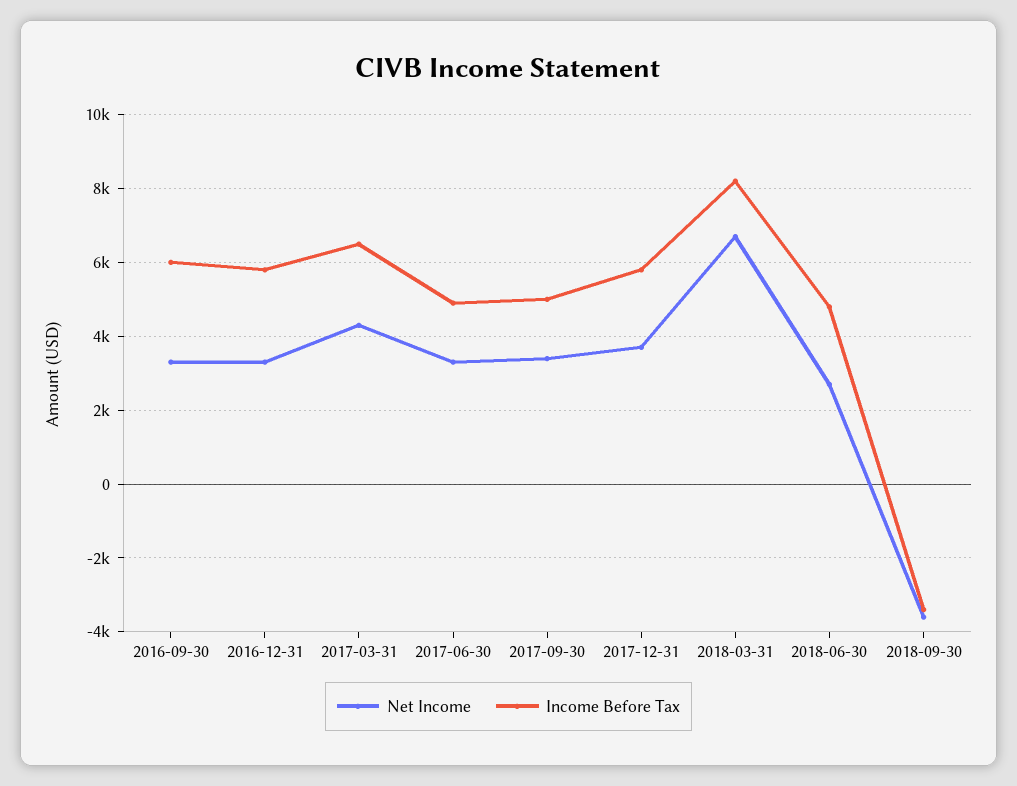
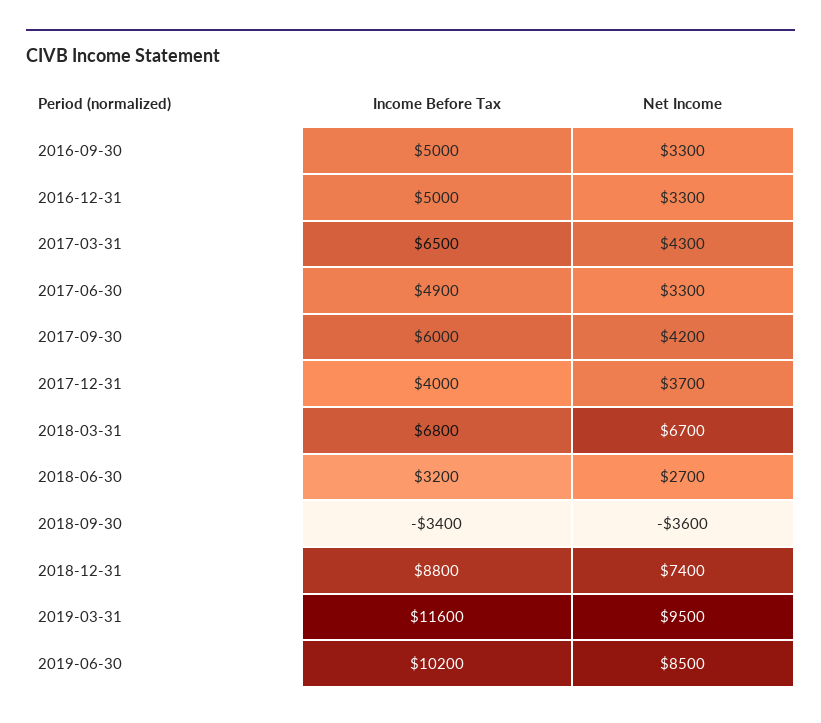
Income Before Tax, 2016-09-30: 6000 -> 5000
Income Before Tax, 2016-12-31: 5800 -> 5000
Net Income, 2017-09-30: 3400 -> 4200
Income Before Tax, 2017-09-30: 5000 -> 6000
Income Before Tax, 2017-12-31: 5800 -> 4000
Income Before Tax, 2018-03-31: 8200 -> 6800
Income Before Tax, 2018-06-30: 4800 -> 3200
Income Before Tax, 2018-12-31: none -> 8800
Net Income, 2018-12-31: none -> 7400
Income Before Tax, 2019-03-31: none -> 11600
Net Income, 2019-03-31: none -> 9500
Income Before Tax, 2019-06-30: none -> 10200
Net Income, 2019-06-30: none -> 8500

